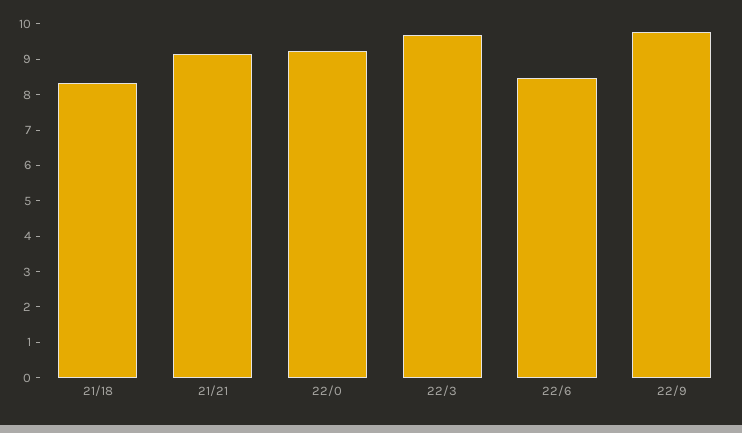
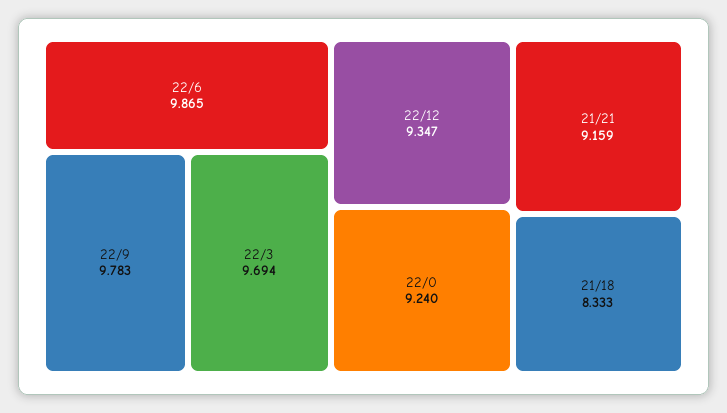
22/6: 8.5 -> 9.865
22/12: none -> 9.347

